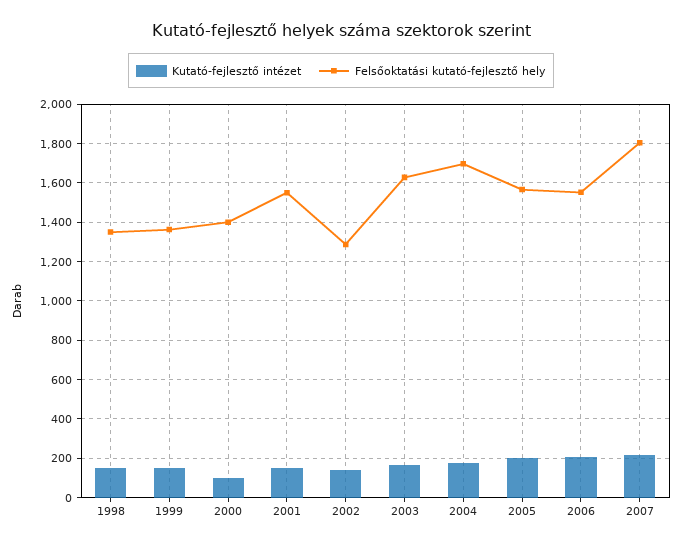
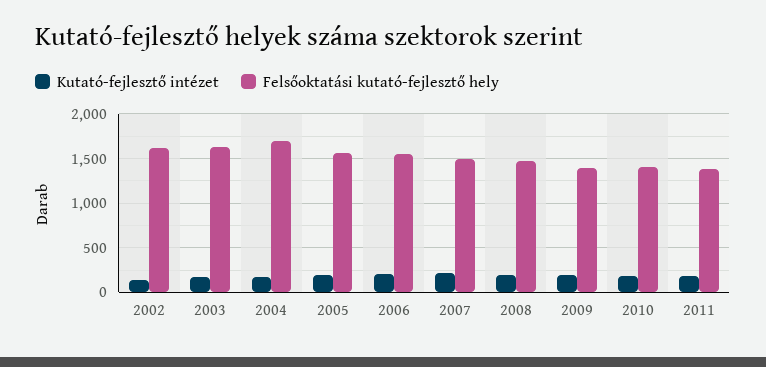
Kutató-fejlesztő intézet, 1998: 150 -> none
Felsőoktatási kutató-fejlesztő hely, 1998: 1350 -> none
Kutató-fejlesztő intézet, 1999: 150 -> none
Felsőoktatási kutató-fejlesztő hely, 1999: 1350 -> none
Kutató-fejlesztő intézet, 2000: 100 -> none
Felsőoktatási kutató-fejlesztő hely, 2000: 1400 -> none
Kutató-fejlesztő intézet, 2001: 150 -> none
Felsőoktatási kutató-fejlesztő hely, 2001: 1550 -> none
Felsőoktatási kutató-fejlesztő hely, 2002: 1300 -> 1600
Felsőoktatási kutató-fejlesztő hely, 2007: 1800 -> 1500
Kutató-fejlesztő intézet, 2008: none -> 200
Felsőoktatási kutató-fejlesztő hely, 2008: none -> 1500
Kutató-fejlesztő intézet, 2009: none -> 200
Felsőoktatási kutató-fejlesztő hely, 2009: none -> 1400
Kutató-fejlesztő intézet, 2010: none -> 200
Felsőoktatási kutató-fejlesztő hely, 2010: none -> 1400
Kutató-fejlesztő intézet, 2011: none -> 200
Felsőoktatási kutató-fejlesztő hely, 2011: none -> 1400

